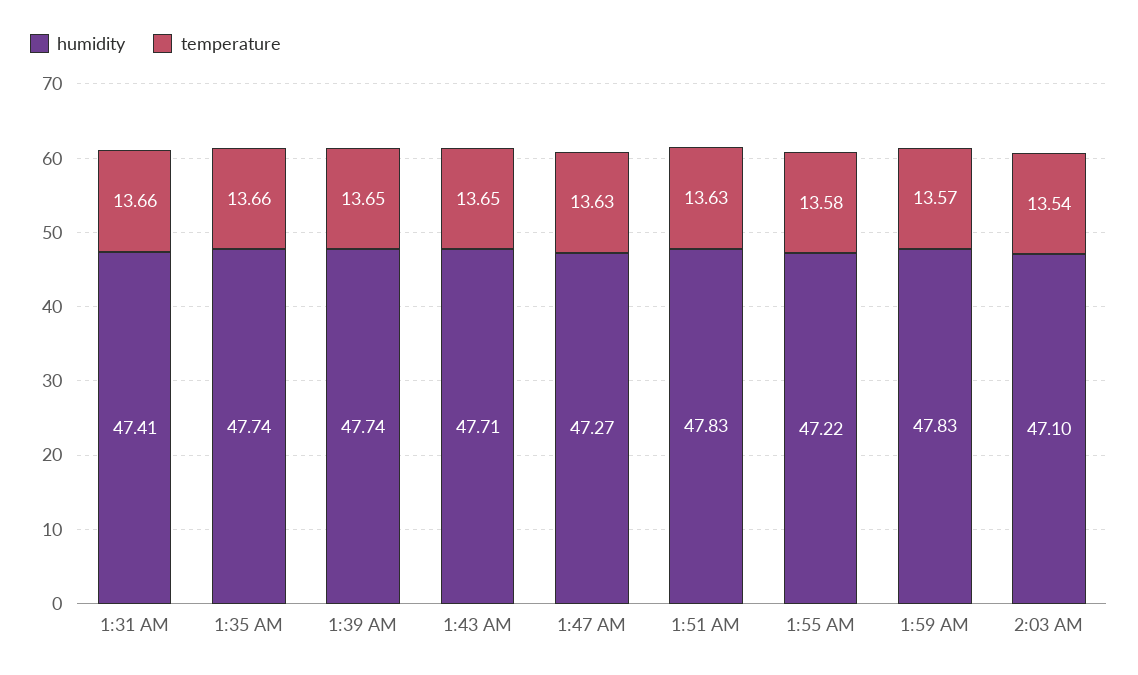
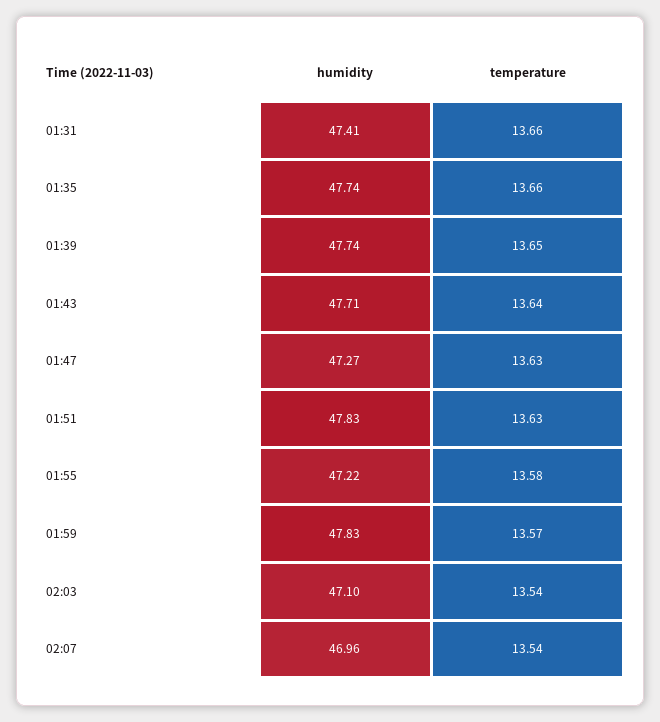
temperature, 1:43 AM: 13.65 -> 13.64
humidity, 02:07: none -> 46.96
temperature, 02:07: none -> 13.54

